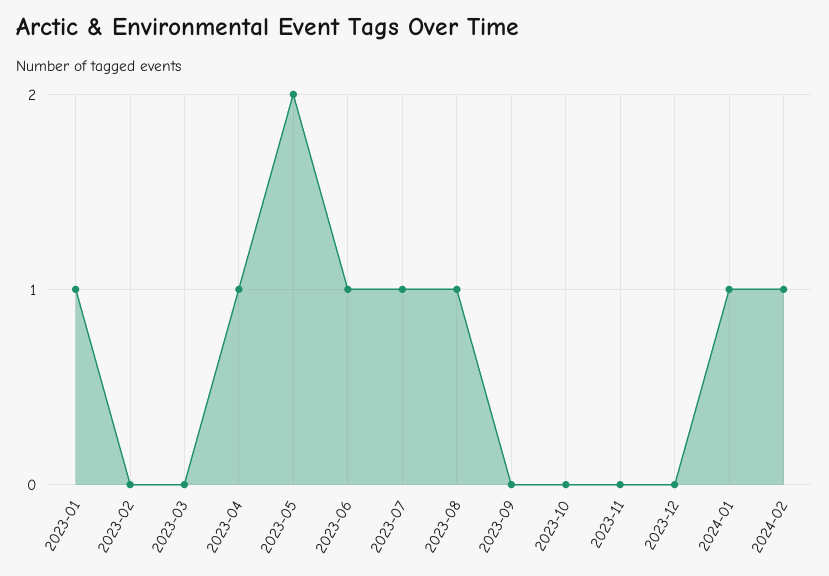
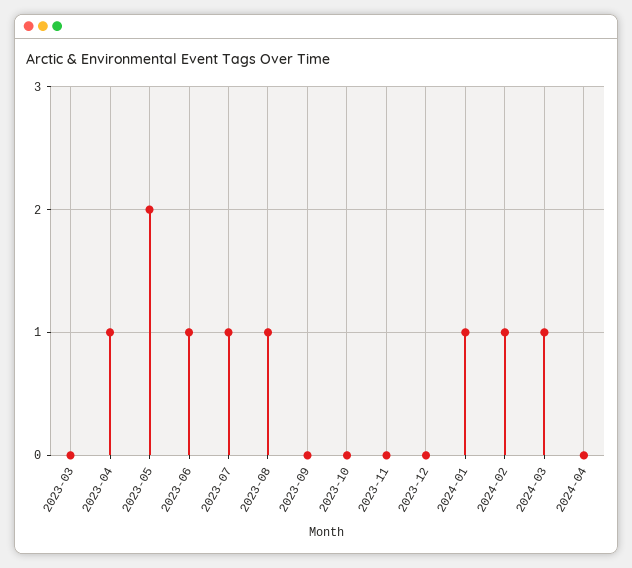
2023-01: 1 -> none
2023-02: 0 -> none
2024-03: none -> 1
2024-04: none -> 0

